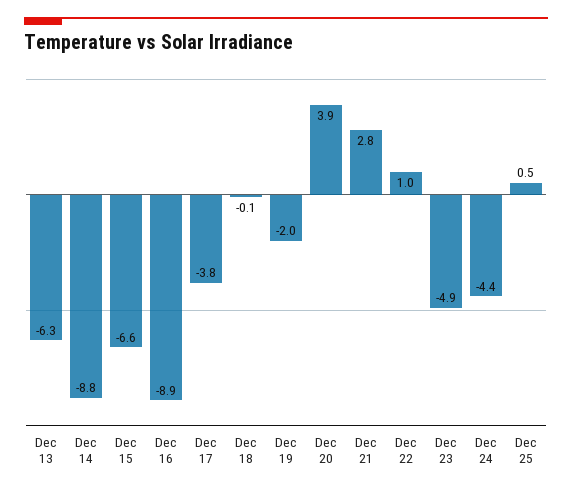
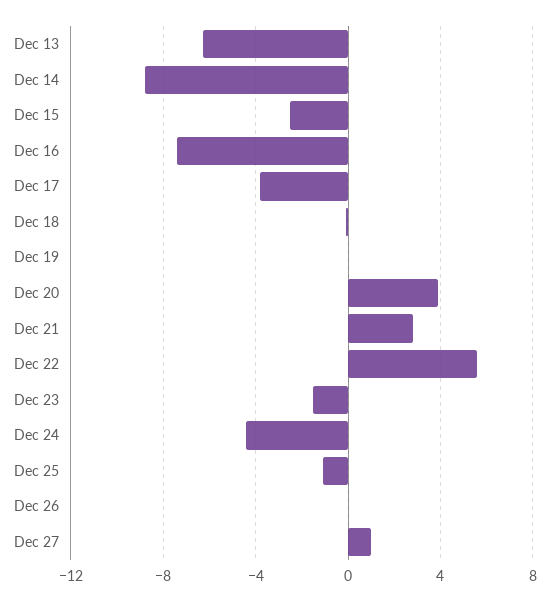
Dec 15: -6.6 -> -2.5
Dec 16: -8.9 -> -7.5
Dec 19: -2 -> 0
Dec 22: 1 -> 5.5
Dec 23: -4.9 -> -1.5
Dec 25: 0.5 -> -1
Dec 26: none -> 0
Dec 27: none -> 1

